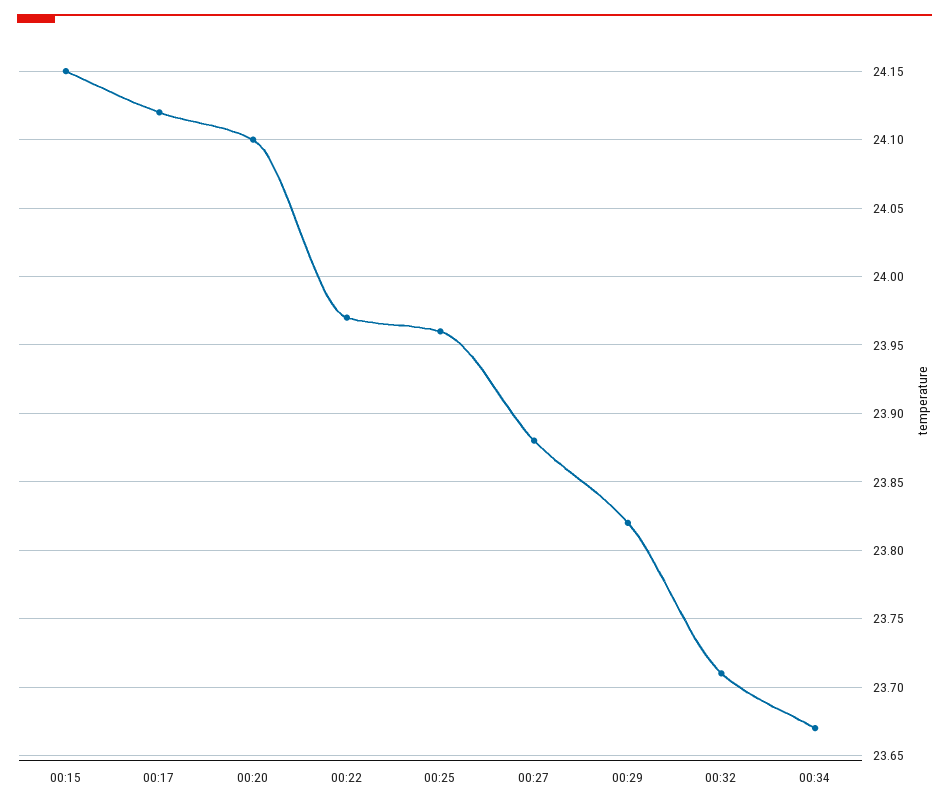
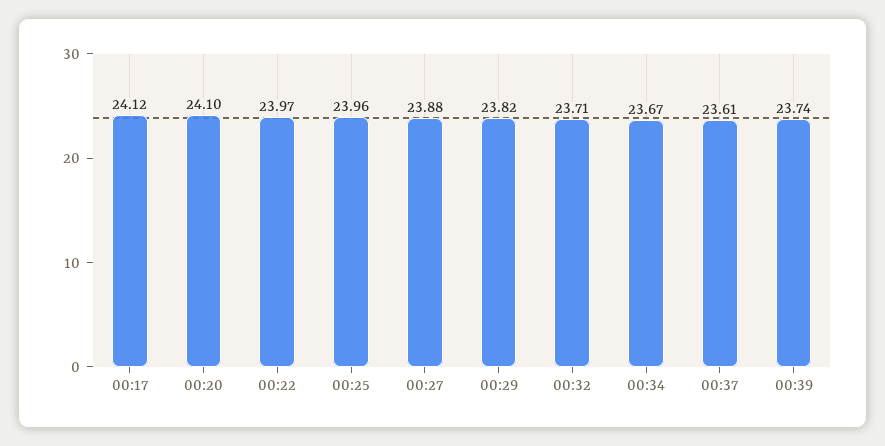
00:15: 24.15 -> none
00:37: none -> 23.61
00:39: none -> 23.74

